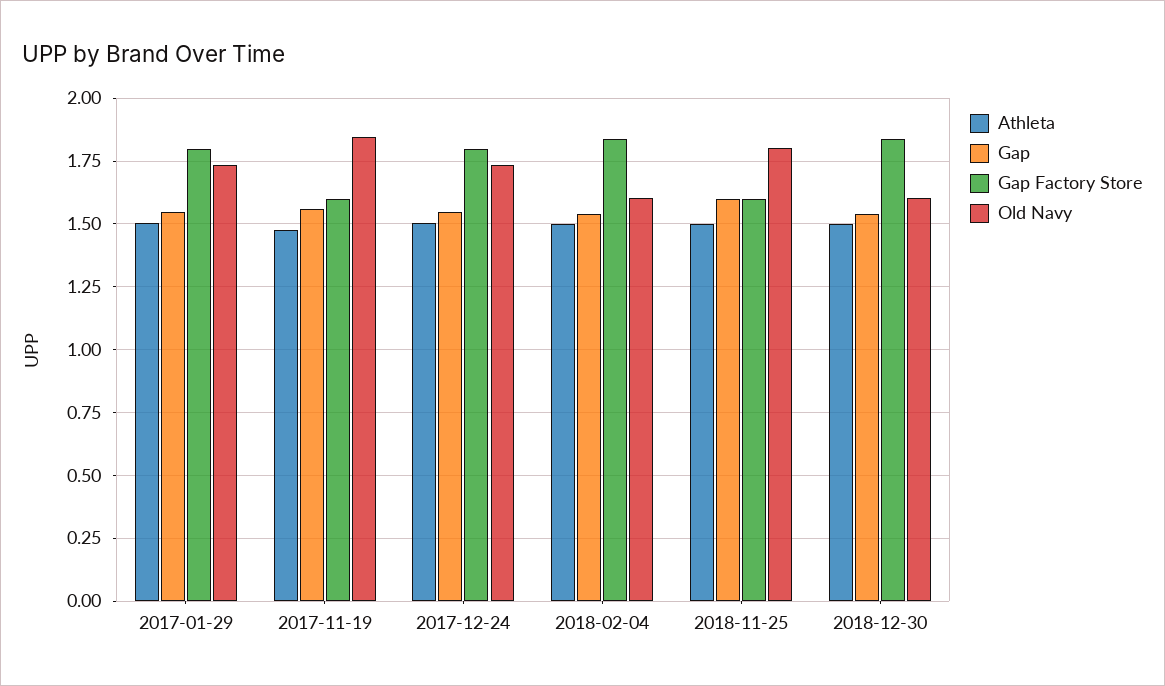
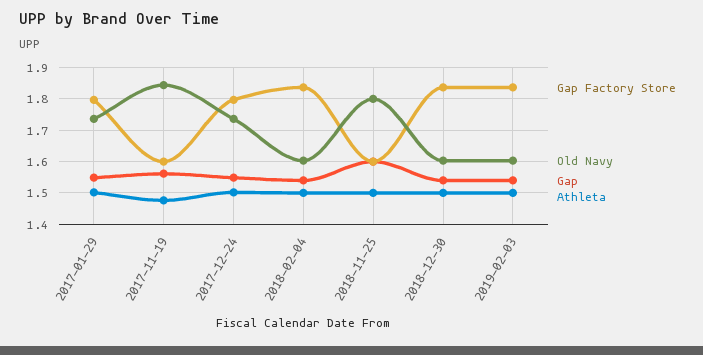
Gap Factory Store, 2019-02-03: none -> 1.84
Old Navy, 2019-02-03: none -> 1.6
Gap, 2019-02-03: none -> 1.54
Athleta, 2019-02-03: none -> 1.5

